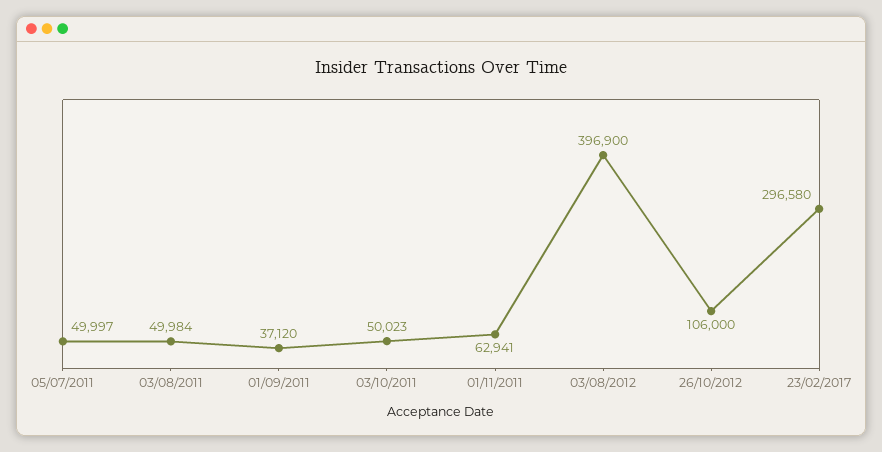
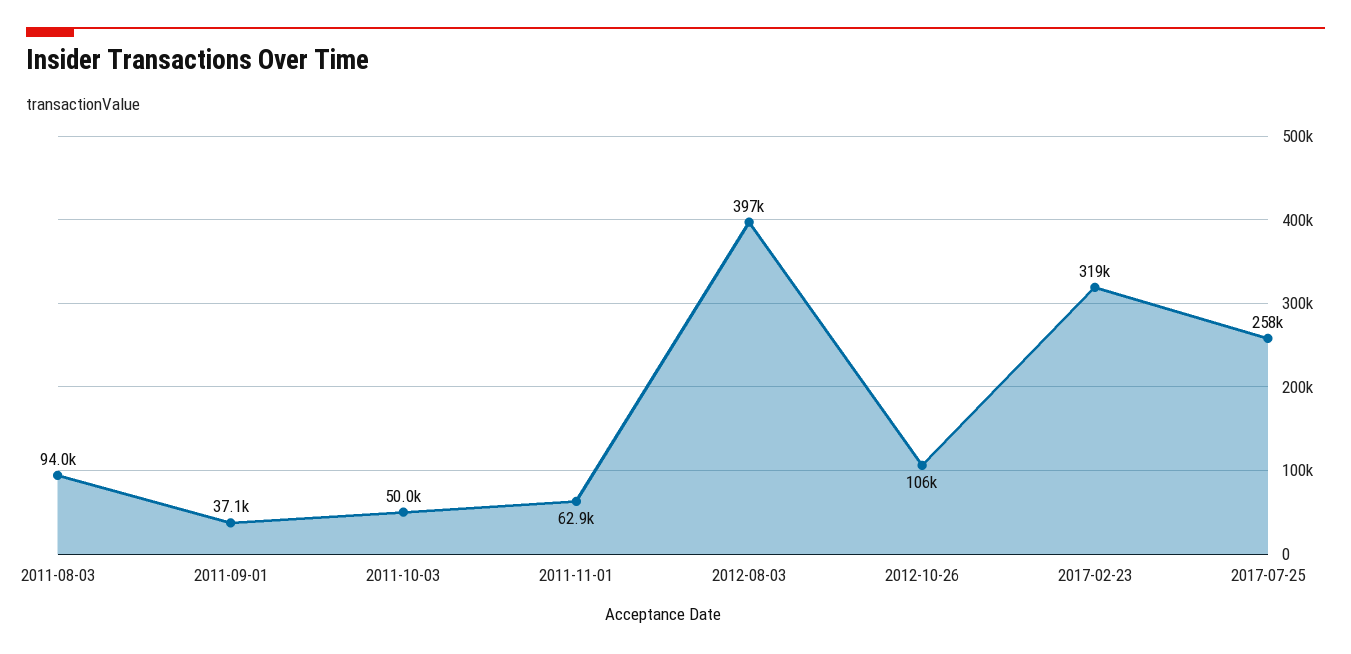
05/07/2011: 49997 -> none
03/08/2011: 49984 -> 94000
23/02/2017: 296580 -> 319000
2017-07-25: none -> 258000

